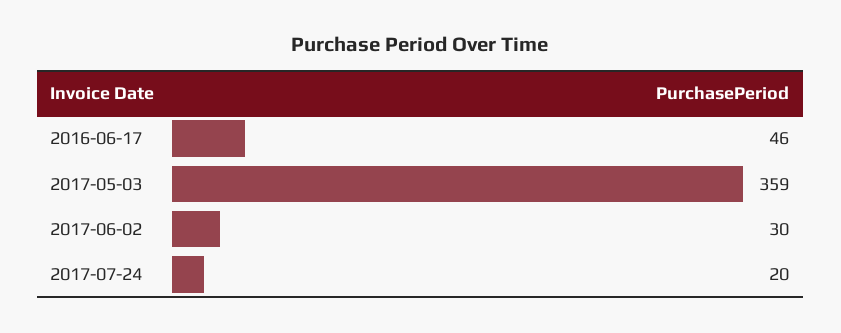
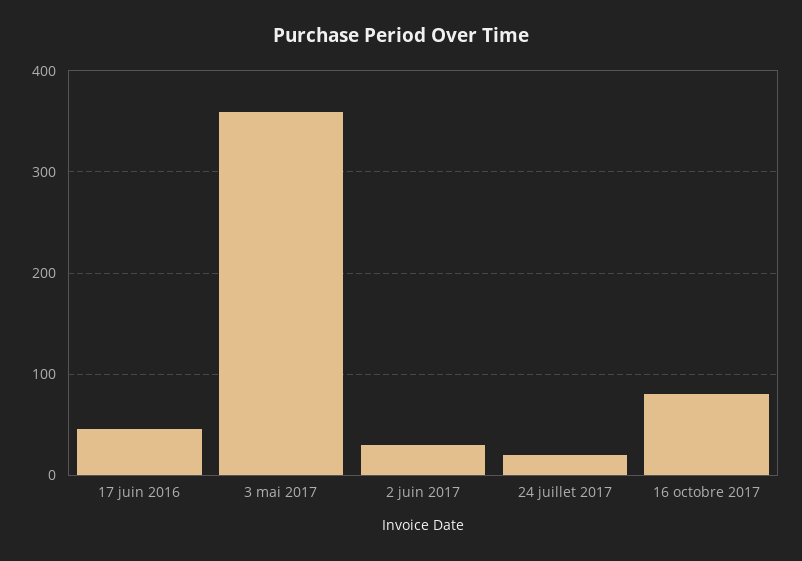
16 octobre 2017: none -> 80

